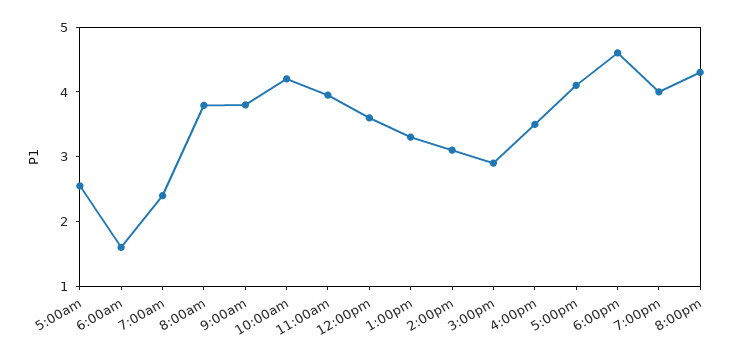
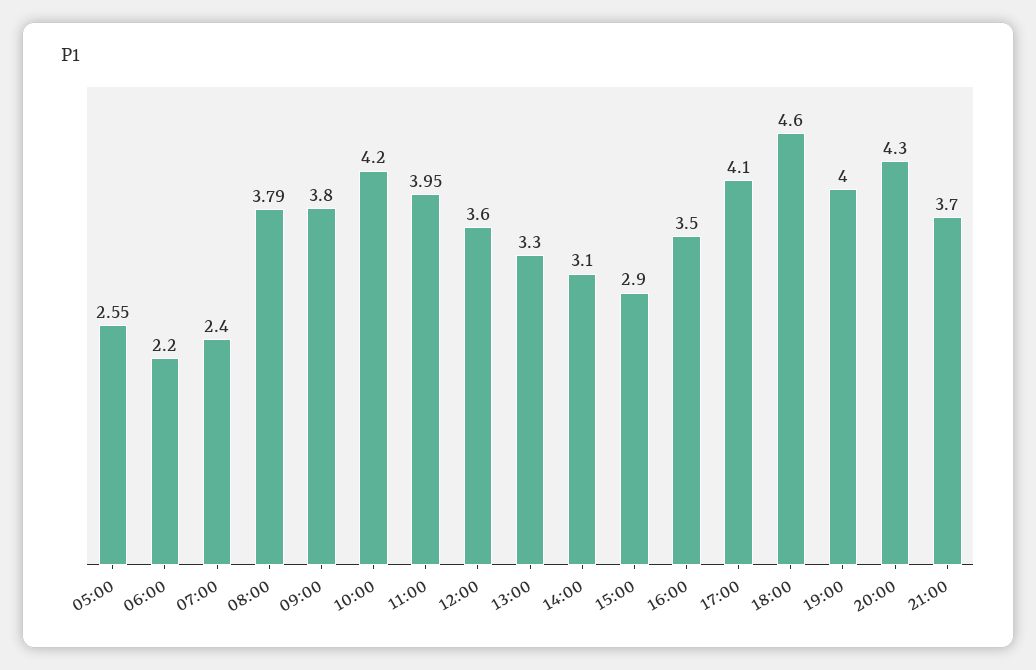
6:00am: 1.6 -> 2.2
21:00: none -> 3.7

